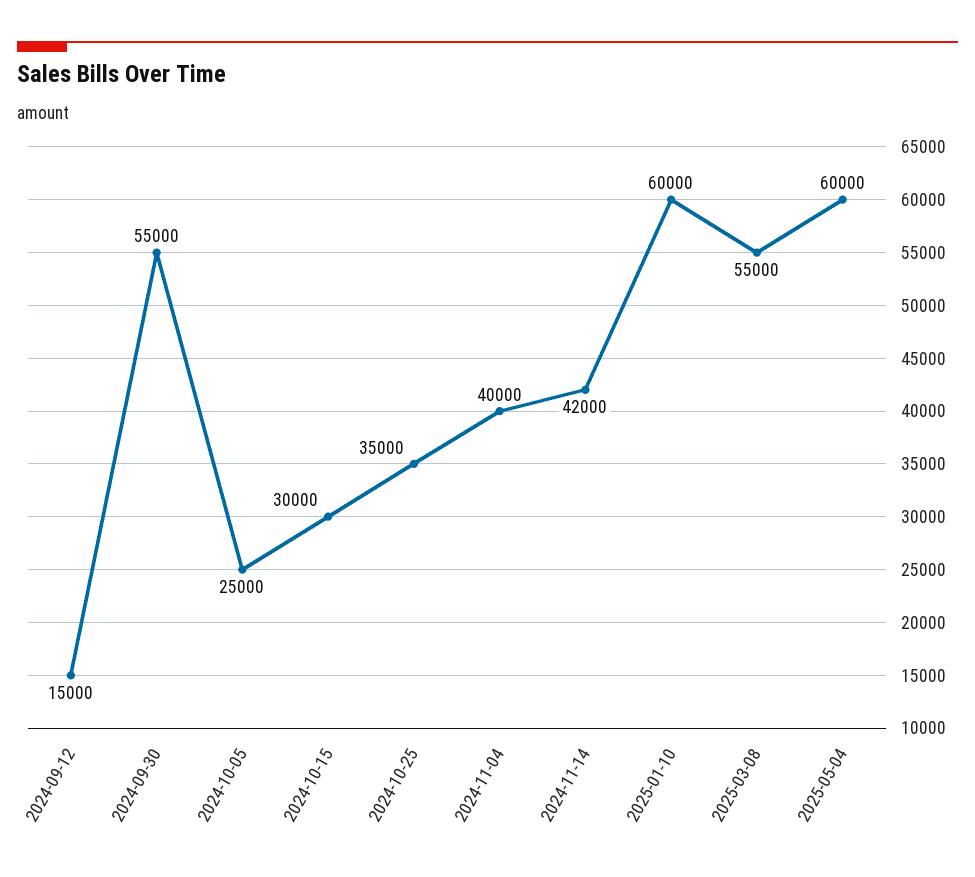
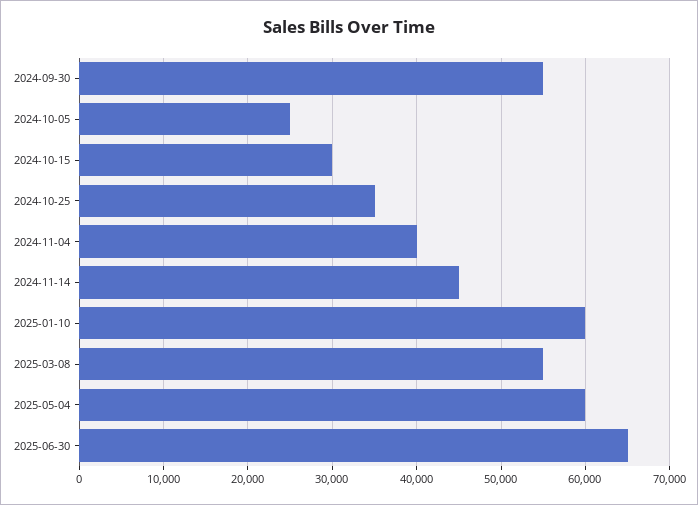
2024-09-12: 15000 -> none
2024-11-14: 42000 -> 45000
2025-06-30: none -> 65000

